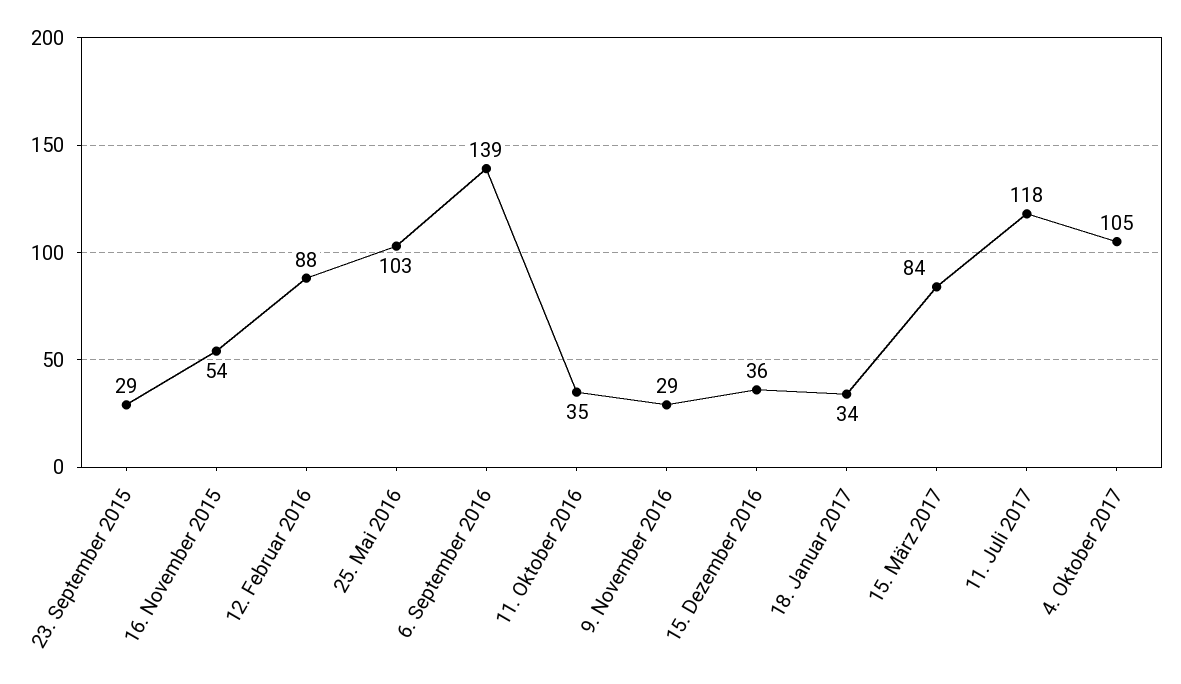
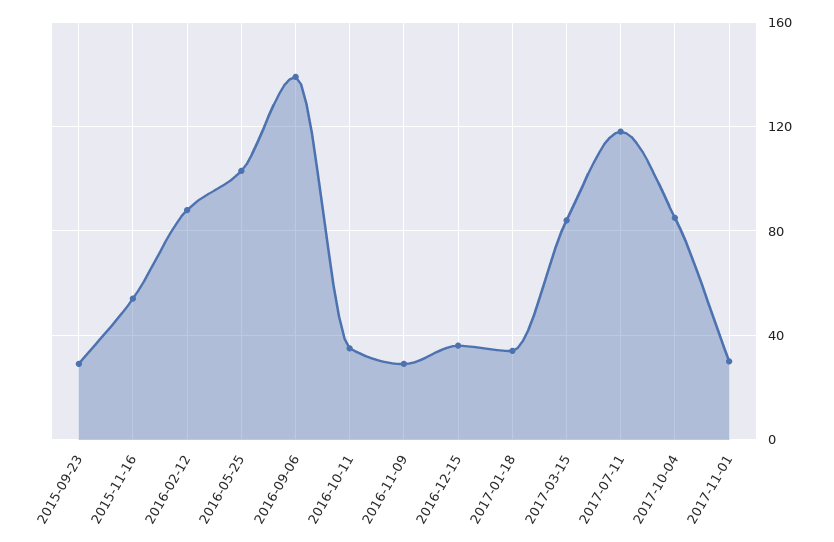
4. Oktober 2017: 105 -> 85
2017-11-01: none -> 30

